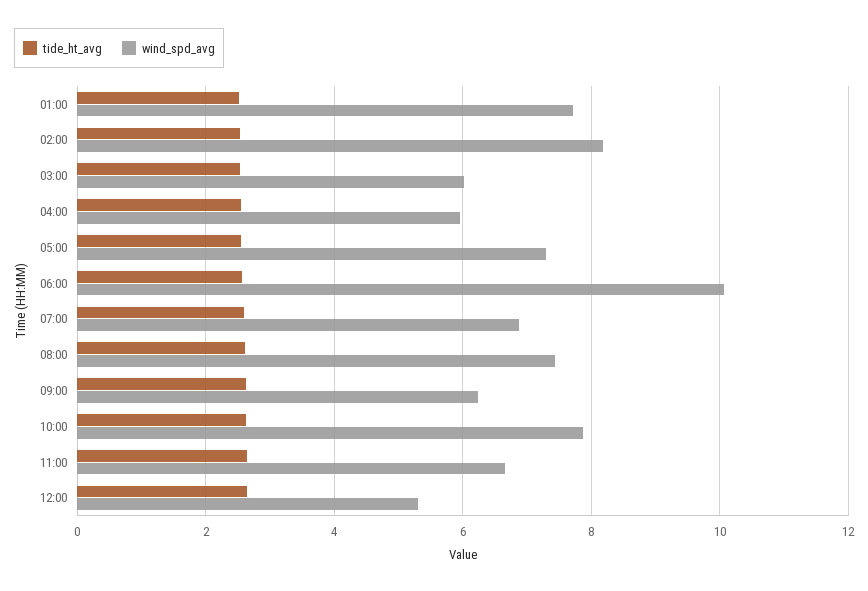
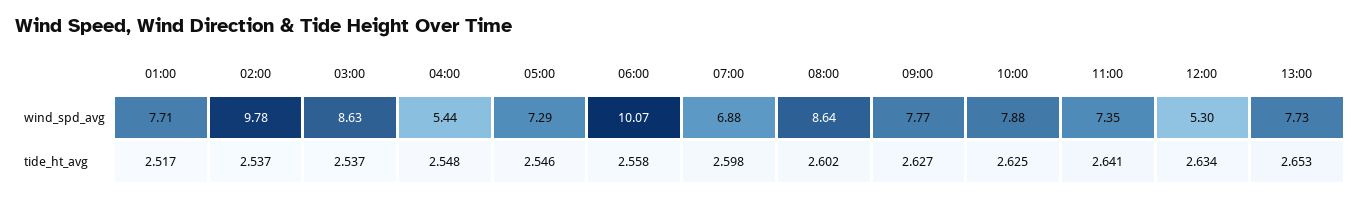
wind_spd_avg, 02:00: 8.2 -> 9.78
wind_spd_avg, 03:00: 6 -> 8.63
wind_spd_avg, 04:00: 6 -> 5.44
wind_spd_avg, 08:00: 7.4 -> 8.64
wind_spd_avg, 09:00: 6.2 -> 7.77
wind_spd_avg, 11:00: 6.6 -> 7.35
wind_spd_avg, 13:00: none -> 7.73
tide_ht_avg, 13:00: none -> 2.653

